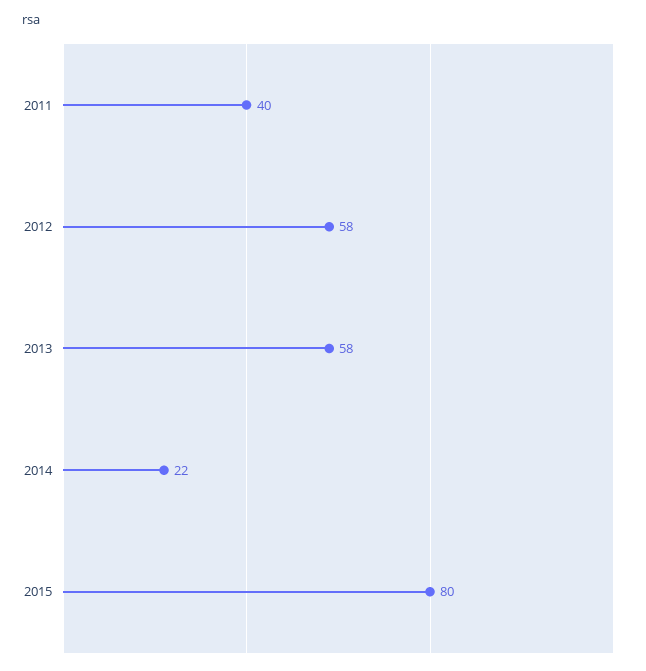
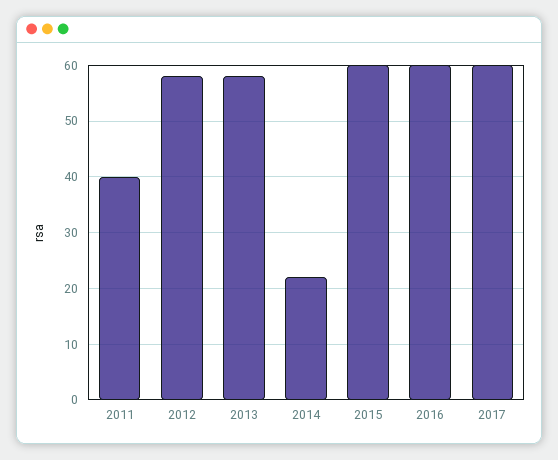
2015: 80 -> 60
2016: none -> 60
2017: none -> 60

